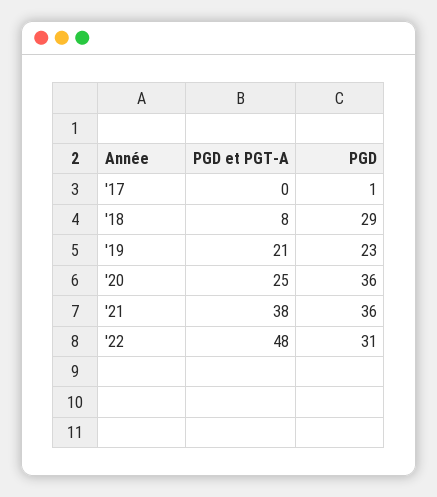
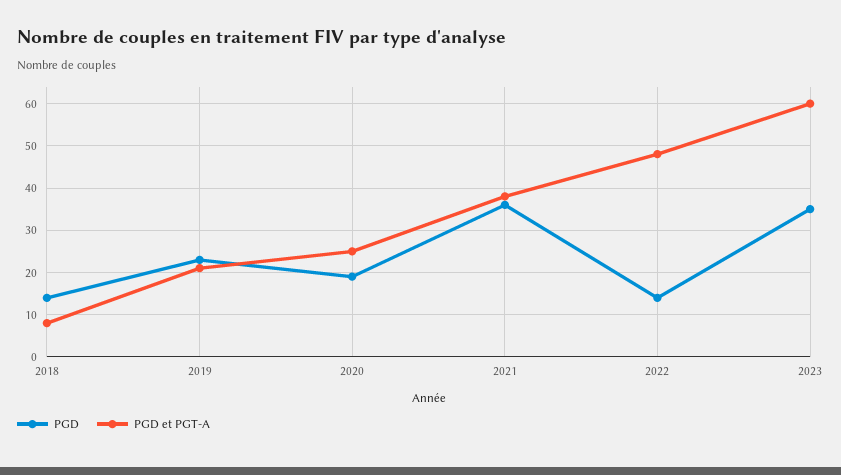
PGD et PGT-A, '17: 0 -> none
PGD, '17: 1 -> none
PGD, '18: 29 -> 15
PGD, '20: 36 -> 20
PGD, '22: 31 -> 15
PGD, 2023: none -> 35
PGD et PGT-A, 2023: none -> 60

